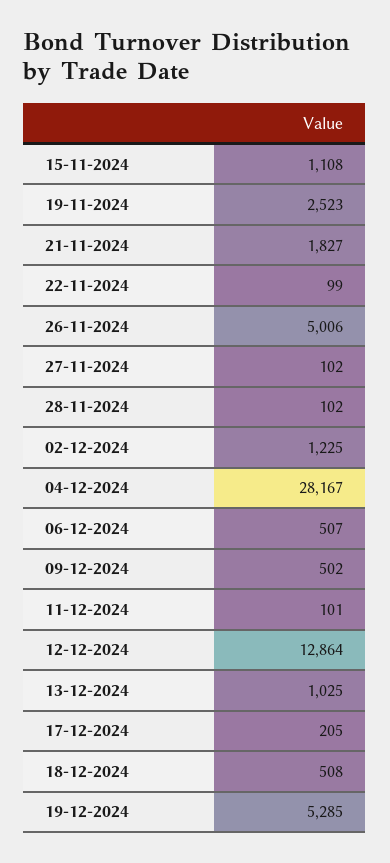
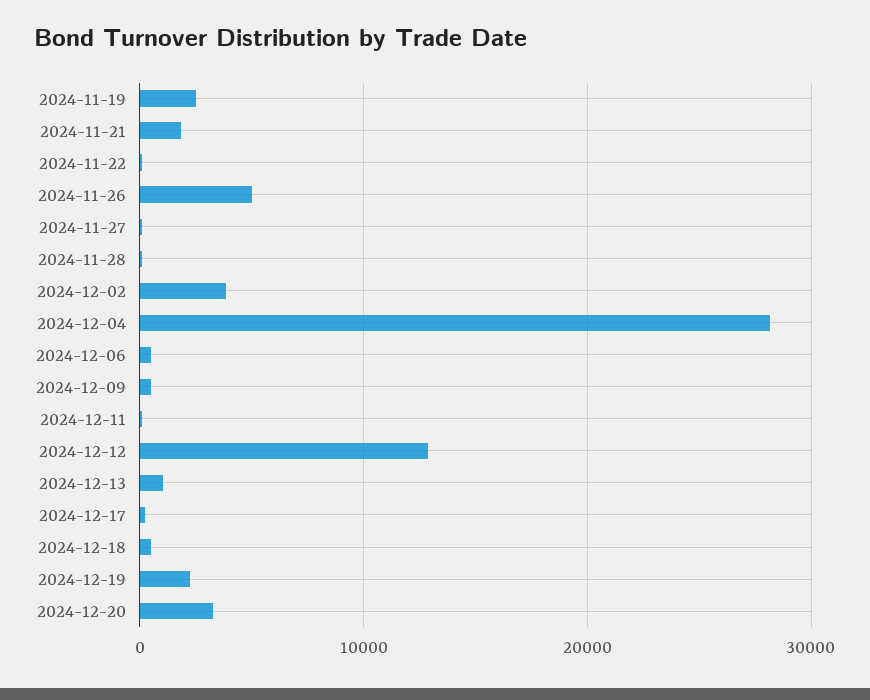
15-11-2024: 1108 -> none
02-12-2024: 1225 -> 4000
19-12-2024: 5285 -> 2000
2024-12-20: none -> 3000

